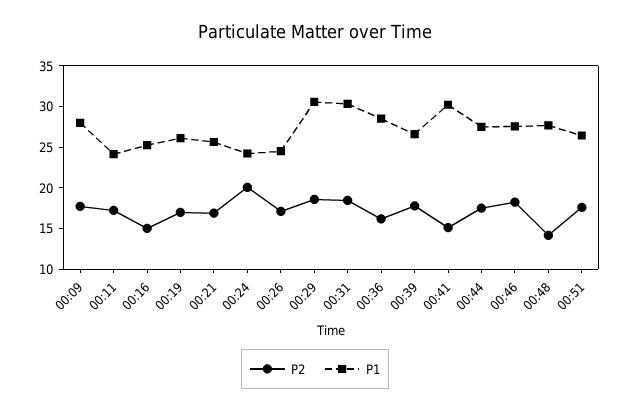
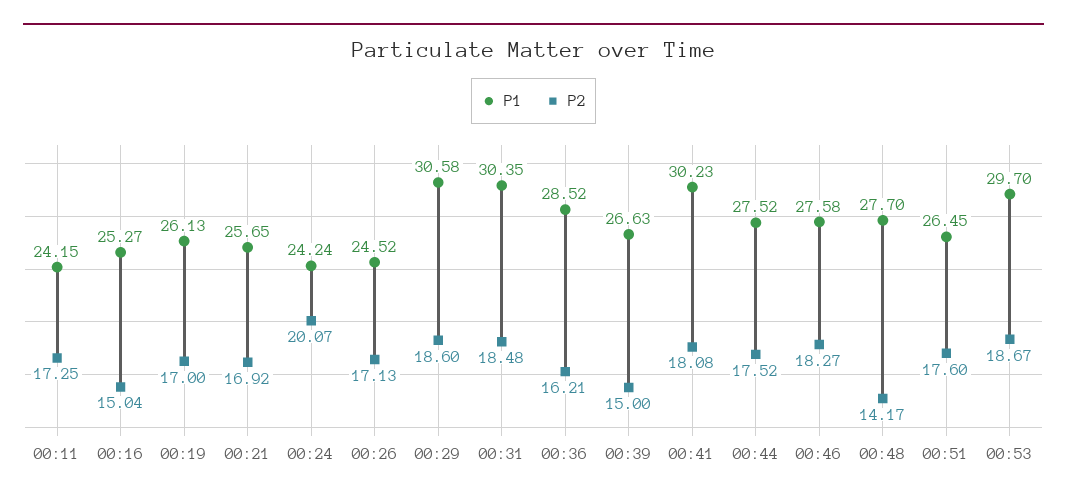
P2, 00:09: 18 -> none
P1, 00:09: 28 -> none
P2, 00:39: 18 -> 15
P2, 00:41: 15 -> 18.08
P1, 00:53: none -> 29.7
P2, 00:53: none -> 18.67

